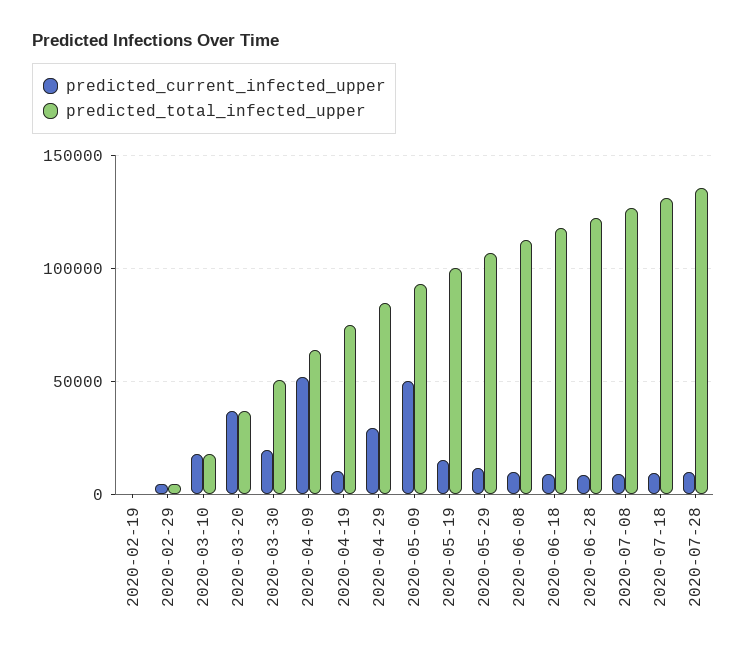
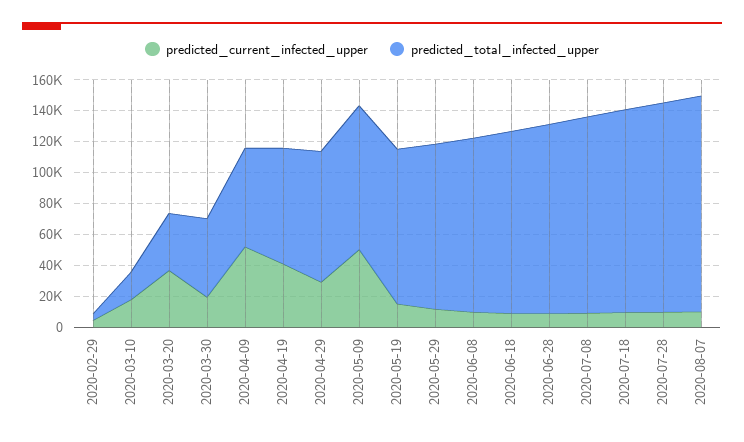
predicted_current_infected_upper, 2020-02-19: 0 -> none
predicted_total_infected_upper, 2020-02-19: 0 -> none
predicted_current_infected_upper, 2020-04-19: 10000 -> 40000
predicted_current_infected_upper, 2020-08-07: none -> 10000
predicted_total_infected_upper, 2020-08-07: none -> 140000

